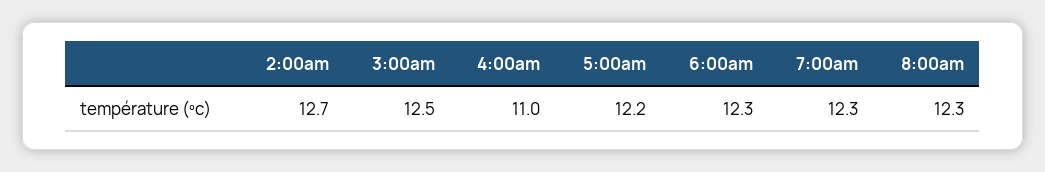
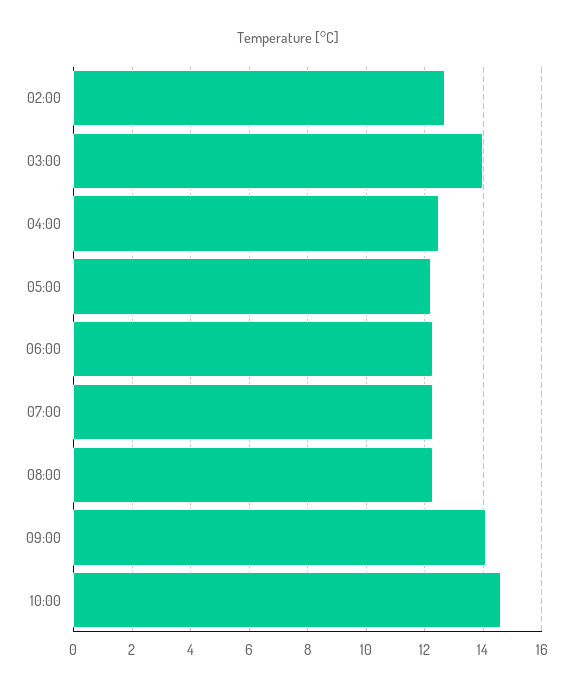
3:00am: 12.5 -> 14
4:00am: 11 -> 12.5
09:00: none -> 14
10:00: none -> 14.5

